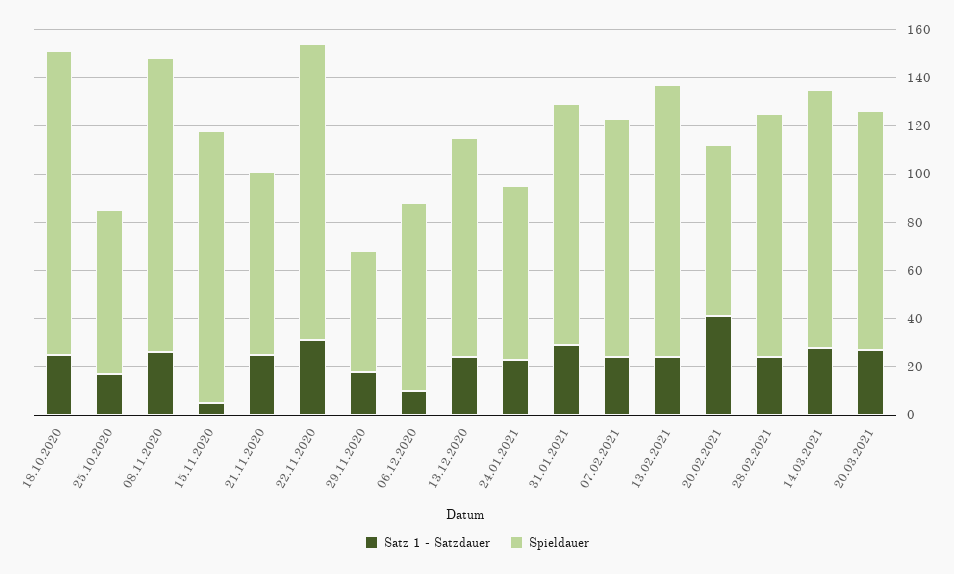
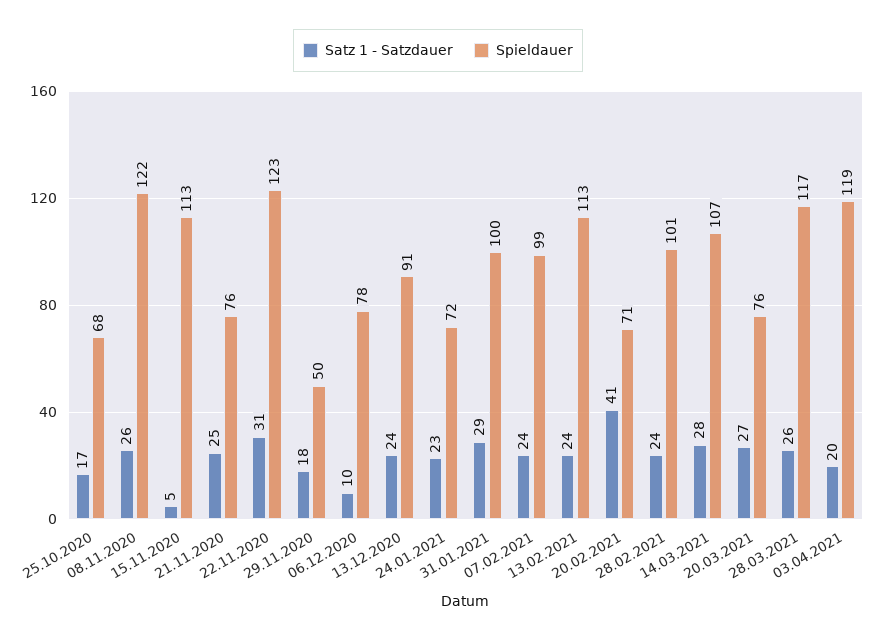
Satz 1 - Satzdauer, 18.10.2020: 25 -> none
Spieldauer, 18.10.2020: 125 -> none
Spieldauer, 20.03.2021: 100 -> 76
Satz 1 - Satzdauer, 28.03.2021: none -> 26
Spieldauer, 28.03.2021: none -> 117
Satz 1 - Satzdauer, 03.04.2021: none -> 20
Spieldauer, 03.04.2021: none -> 119

